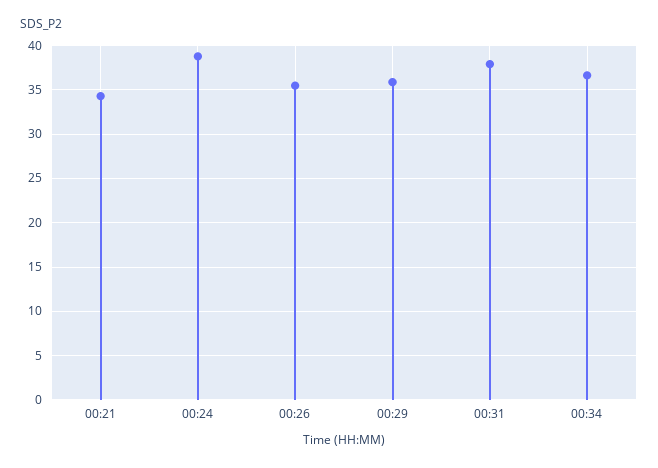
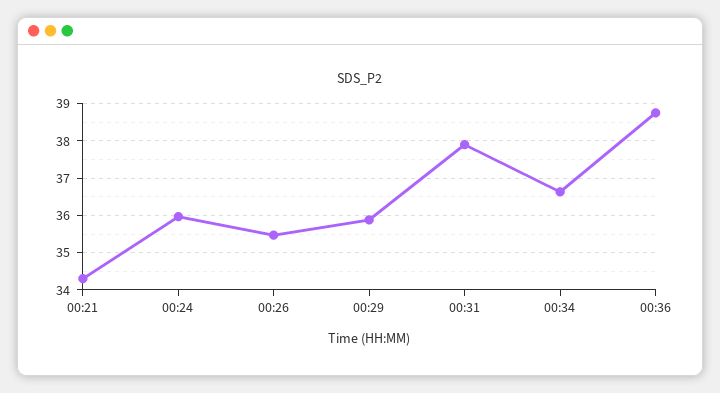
00:24: 39 -> 36
00:36: none -> 38.8

